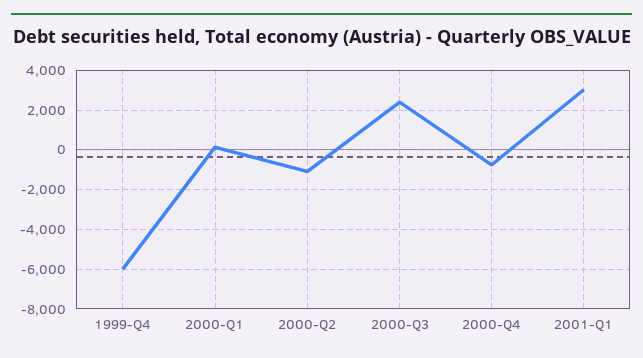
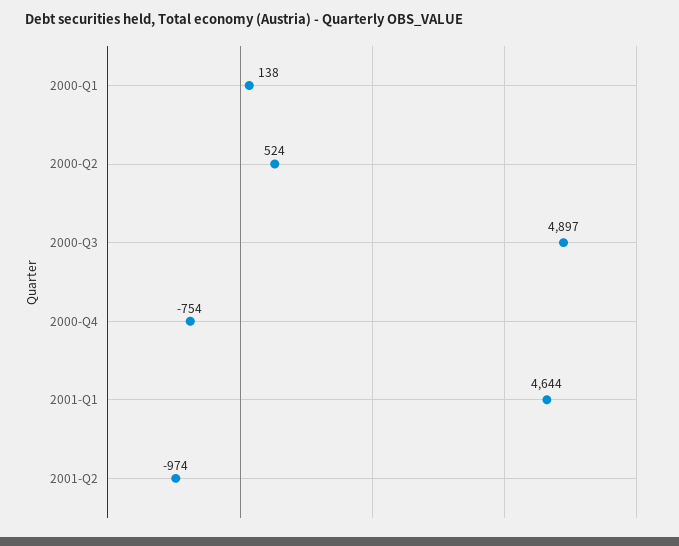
1999-Q4: -6000 -> none
2000-Q2: -1000 -> 524
2000-Q3: 2500 -> 4897
2001-Q1: 3000 -> 4644
2001-Q2: none -> -974

